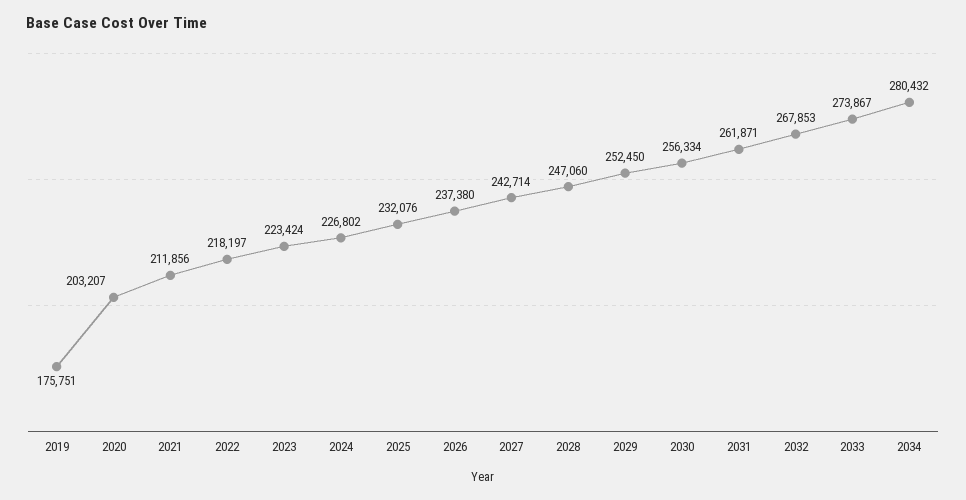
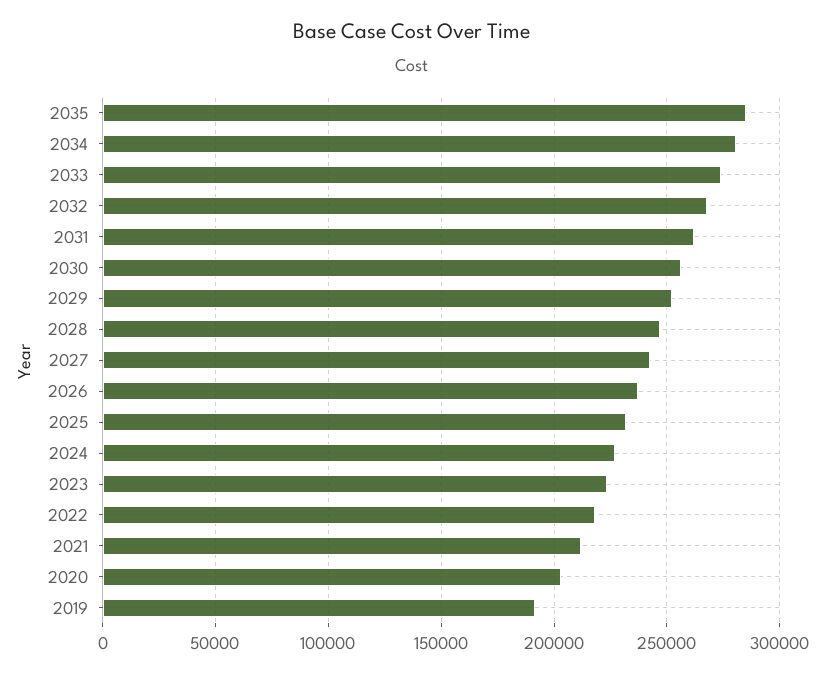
2019: 175751 -> 190000
2035: none -> 285000

